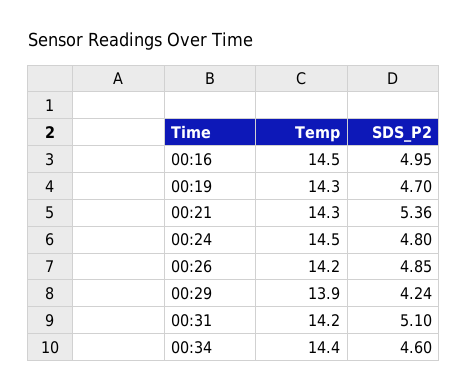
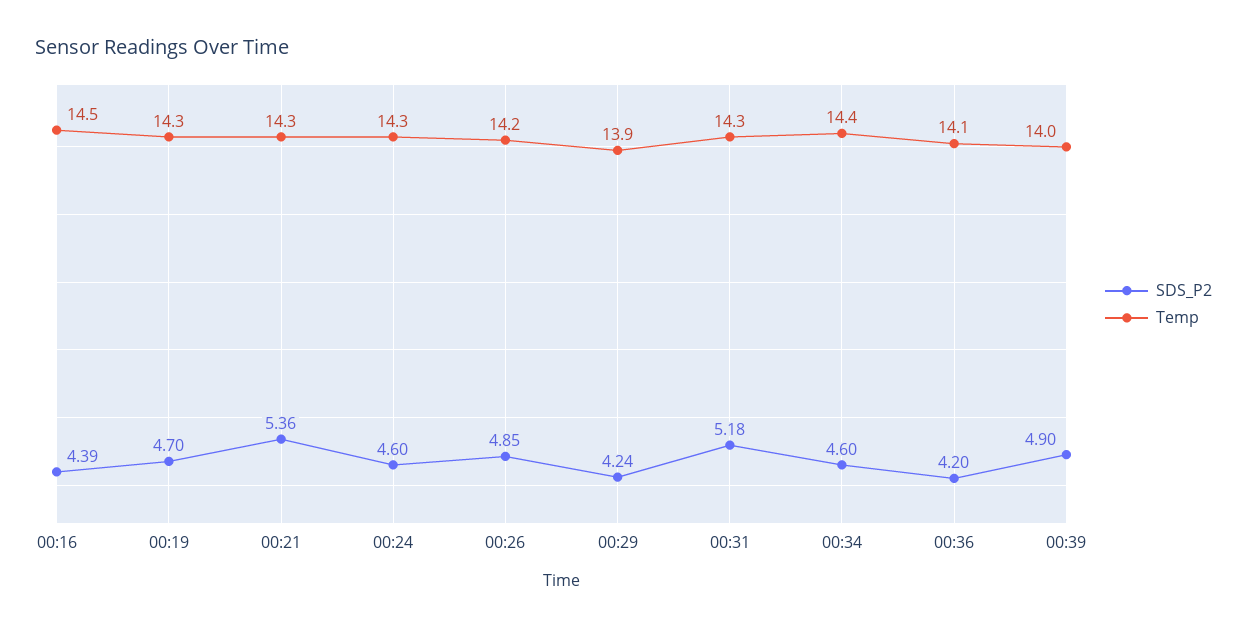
SDS_P2, 00:16: 4.95 -> 4.39
Temp, 00:24: 14.5 -> 14.3
SDS_P2, 00:24: 4.8 -> 4.6
Temp, 00:31: 14.2 -> 14.3
SDS_P2, 00:31: 5.1 -> 5.18
SDS_P2, 00:36: none -> 4.2
Temp, 00:36: none -> 14.1
SDS_P2, 00:39: none -> 4.9
Temp, 00:39: none -> 14

